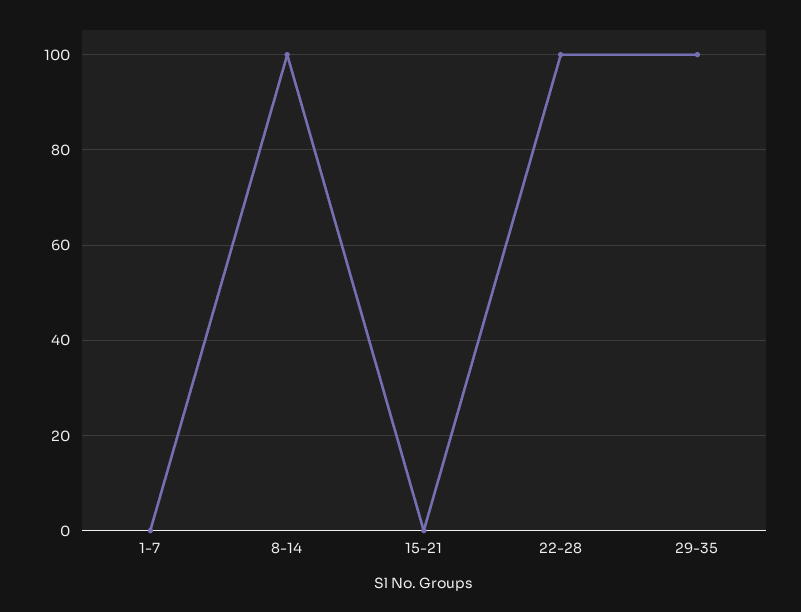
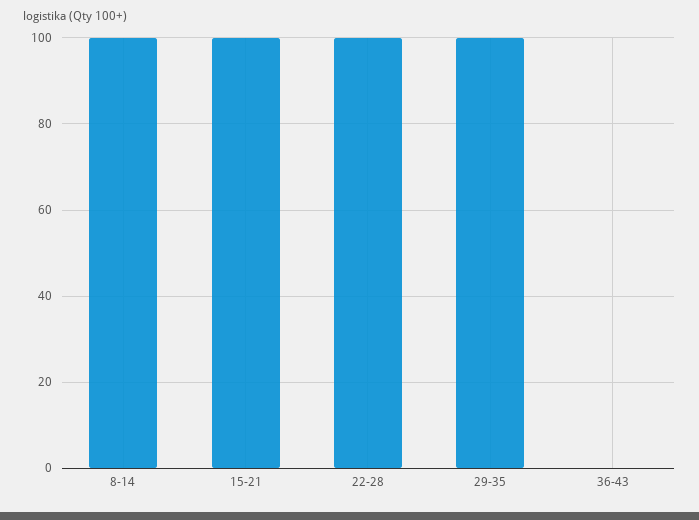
1-7: 0 -> none
15-21: 0 -> 100
36-43: none -> 0

